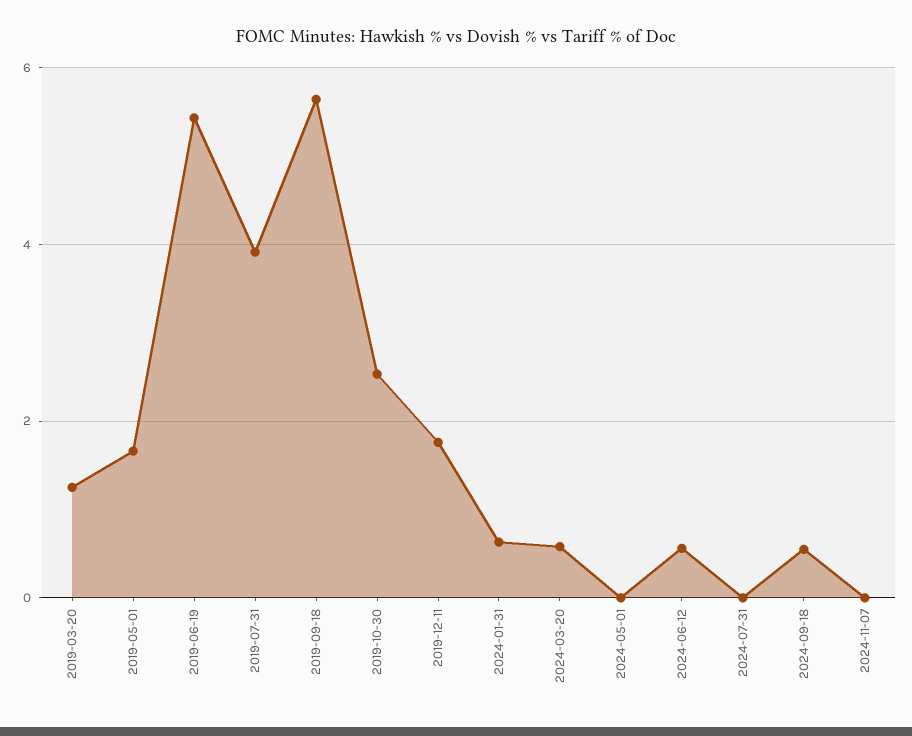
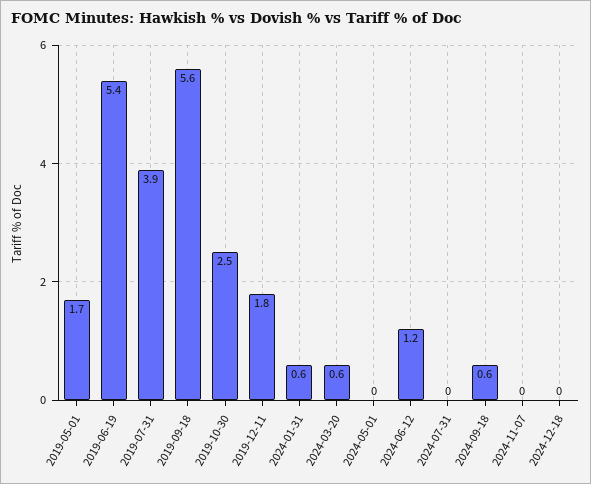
2019-03-20: 1.2 -> none
2024-06-12: 0.6 -> 1.2
2024-12-18: none -> 0

